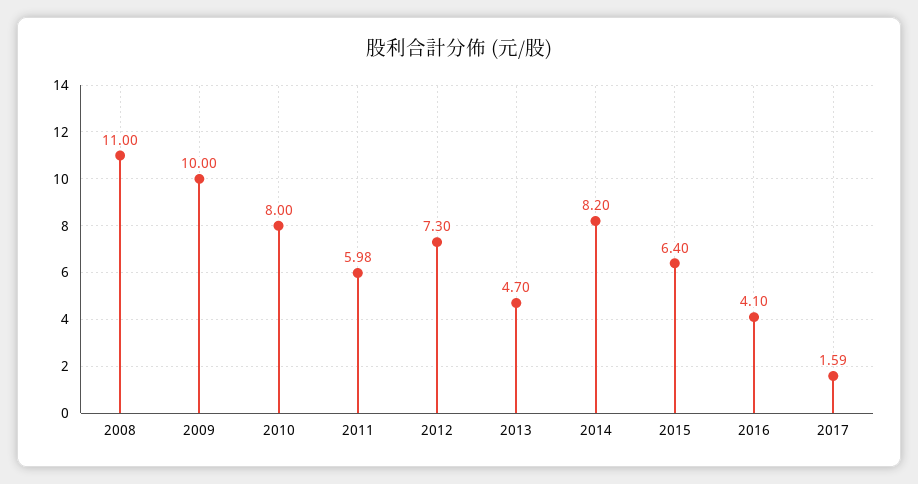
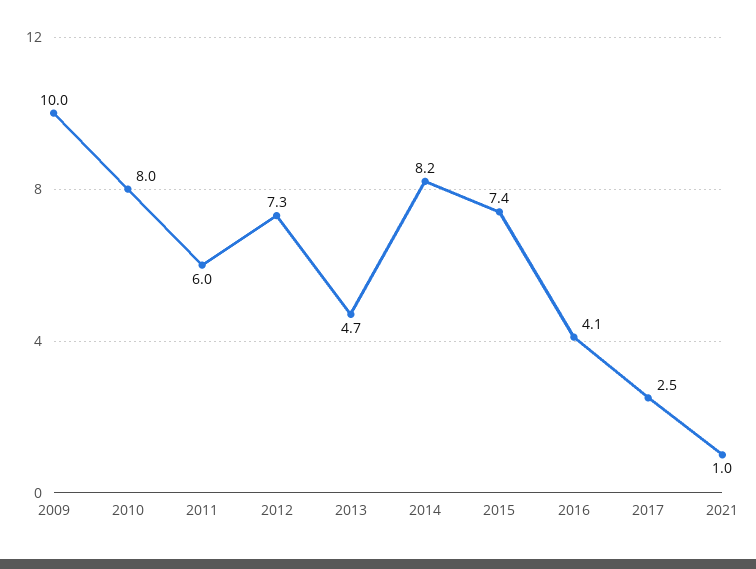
2008: 11 -> none
2015: 6.4 -> 7.4
2017: 1.59 -> 2.5
2021: none -> 1

